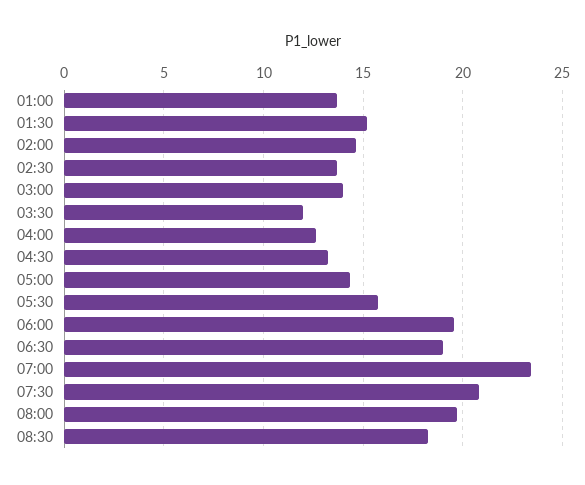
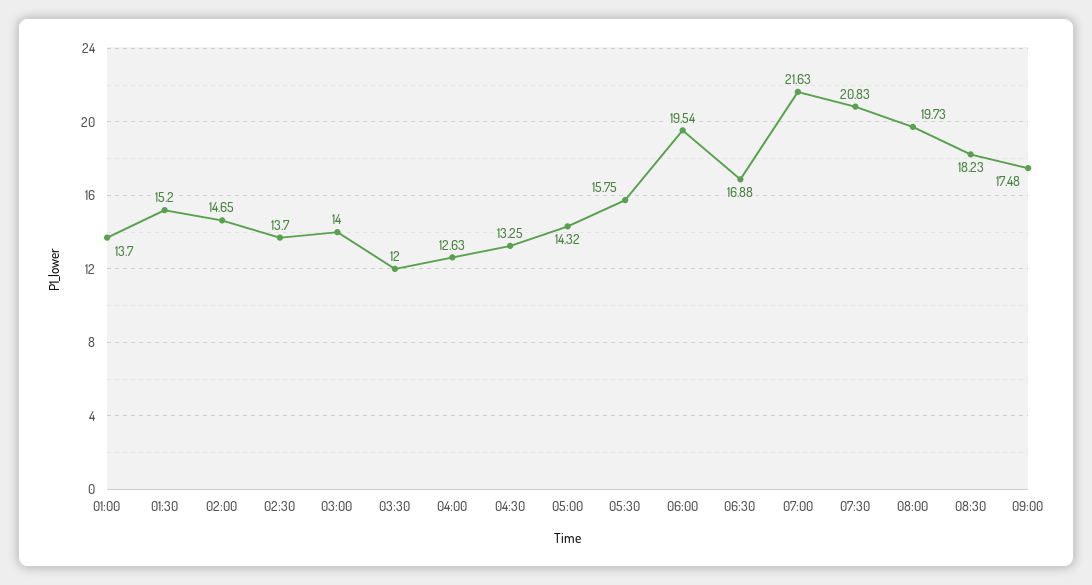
06:30: 19 -> 16.88
07:00: 23.5 -> 21.63
09:00: none -> 17.48

